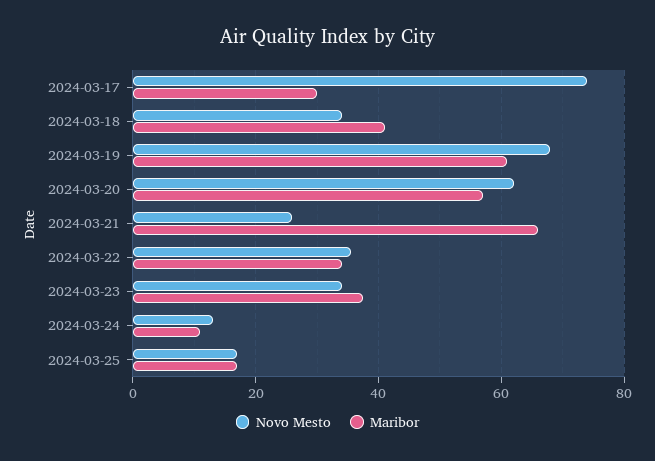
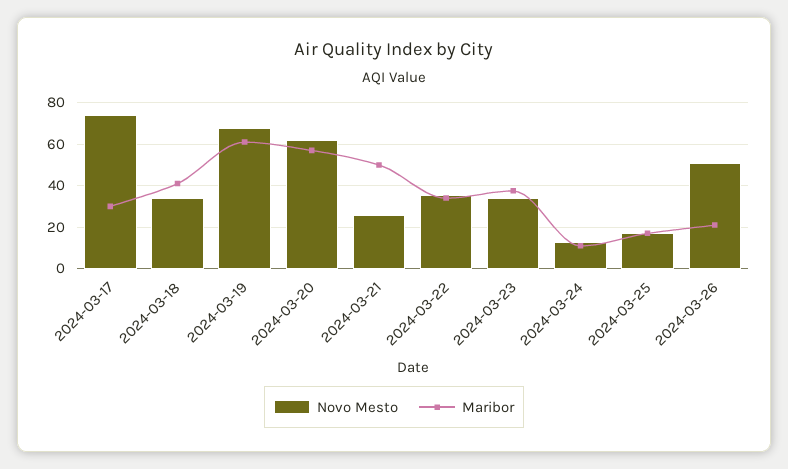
Maribor, 2024-03-21: 66 -> 50
Novo Mesto, 2024-03-26: none -> 50
Maribor, 2024-03-26: none -> 20

